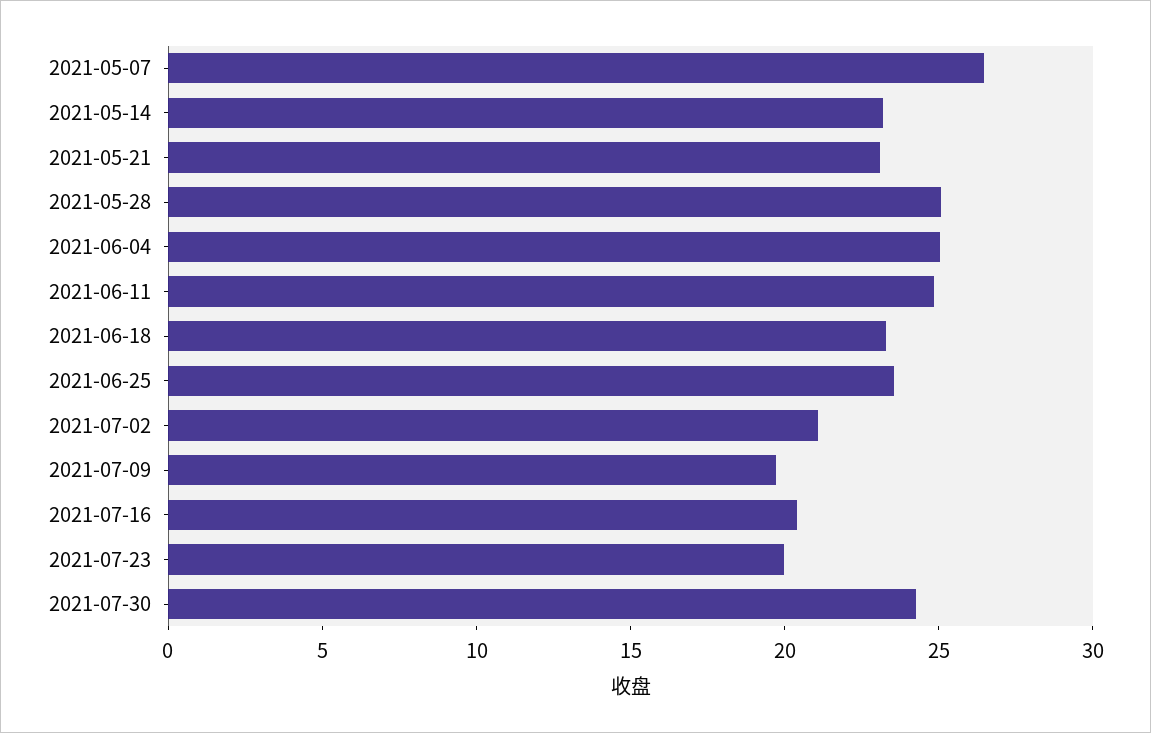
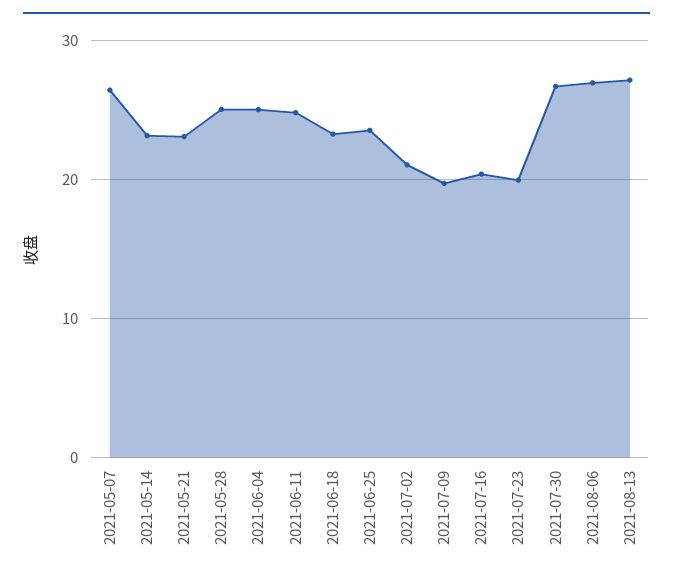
2021-07-30: 24 -> 27
2021-08-06: none -> 27
2021-08-13: none -> 27

